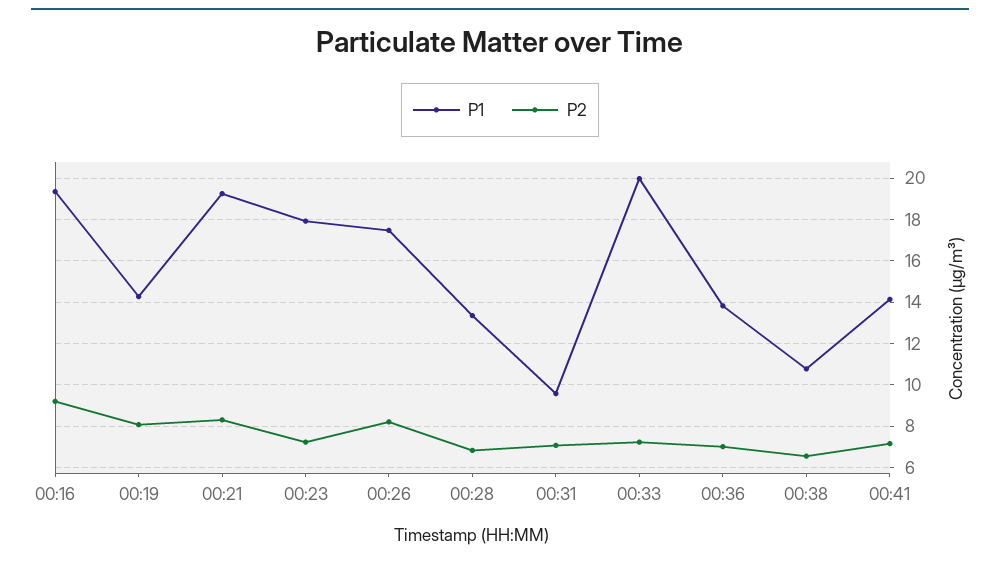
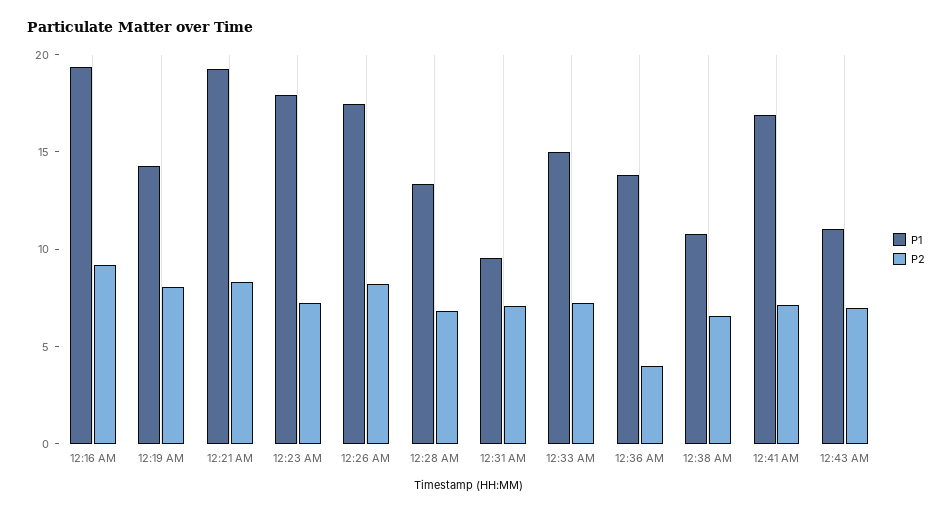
P1, 00:33: 20 -> 15
P2, 00:36: 7 -> 4
P1, 00:41: 14 -> 17
P1, 12:43 AM: none -> 11
P2, 12:43 AM: none -> 7

